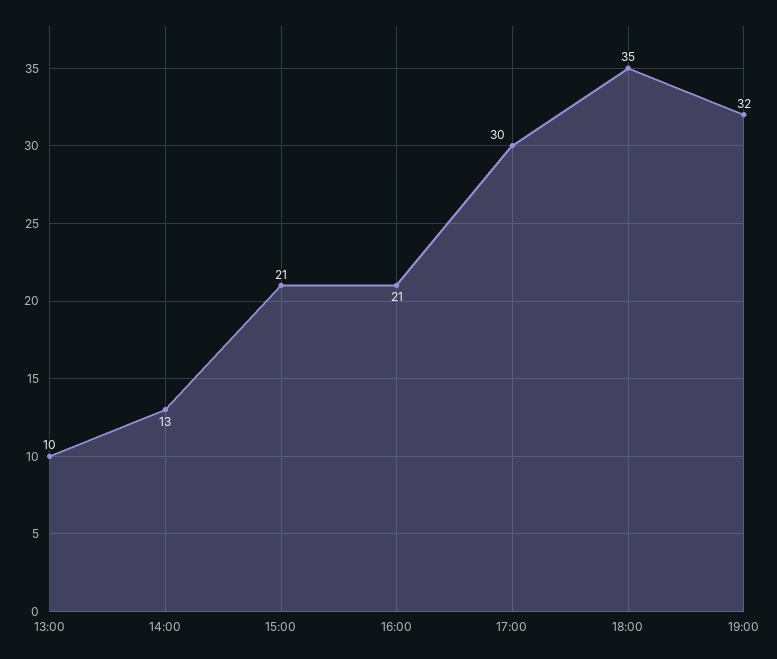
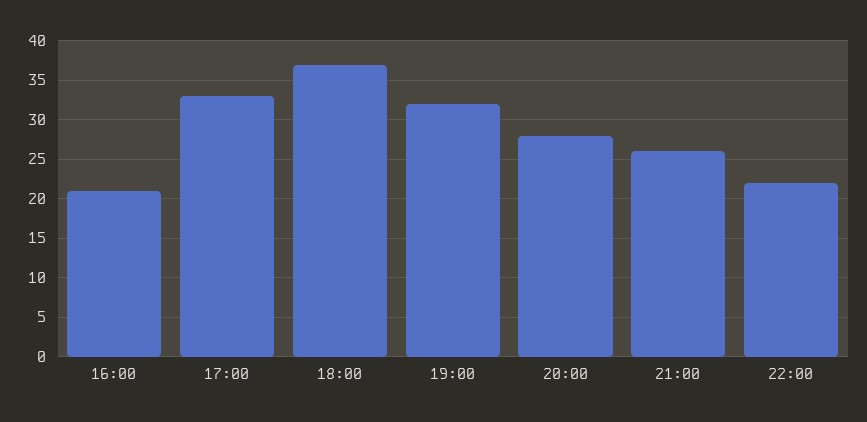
13:00: 10 -> none
14:00: 13 -> none
15:00: 21 -> none
17:00: 30 -> 33
18:00: 35 -> 37
20:00: none -> 28
21:00: none -> 26
22:00: none -> 22

